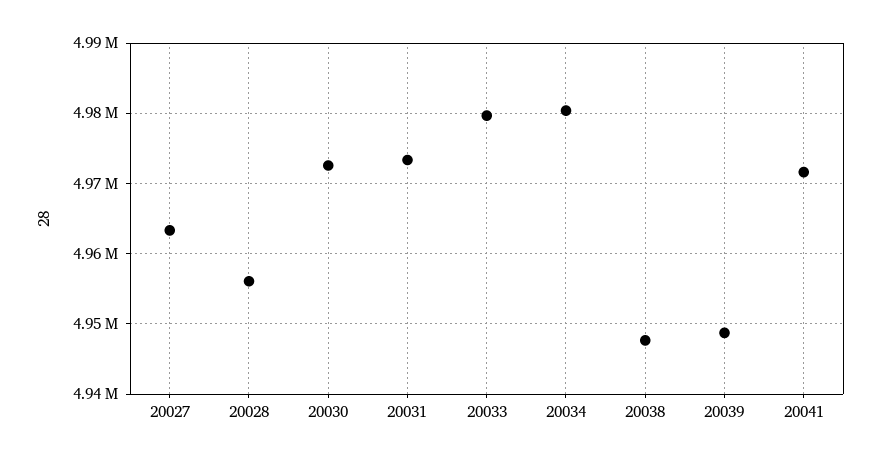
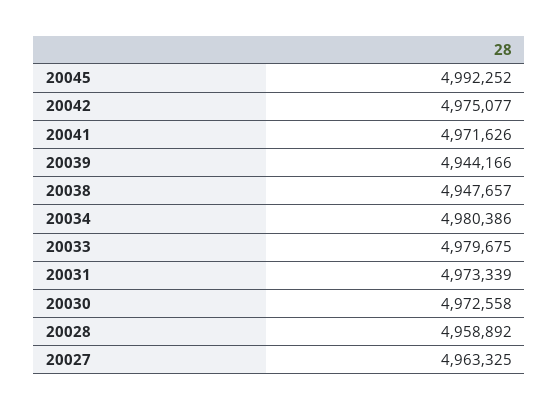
20028: 4956000 -> 4958892
20039: 4949000 -> 4944166
20045: none -> 4992252
20042: none -> 4975077

